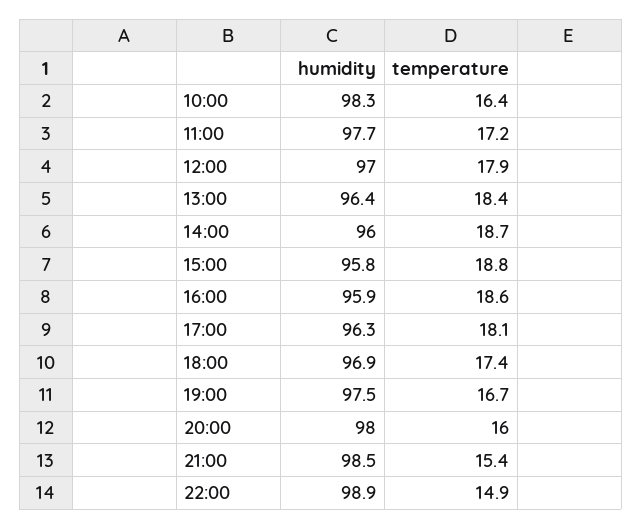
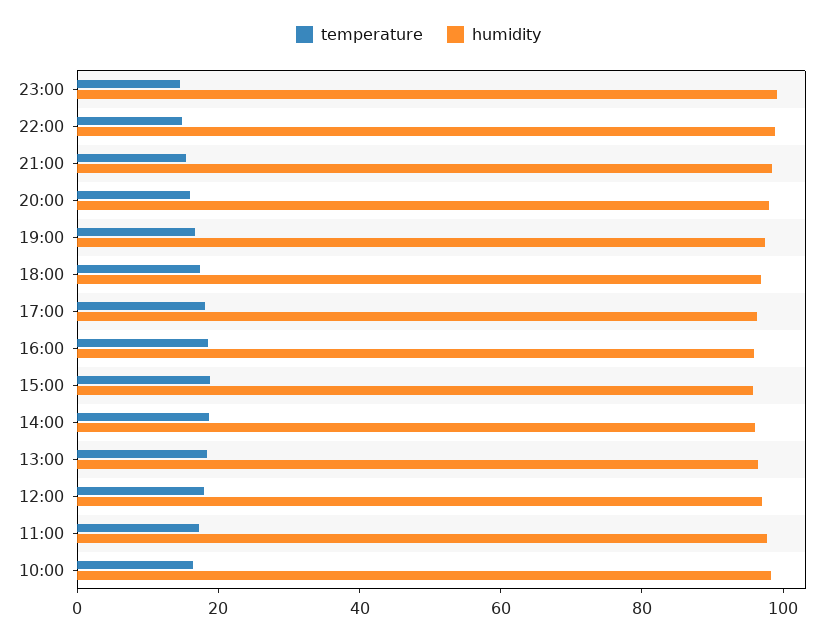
temperature, 23:00: none -> 15
humidity, 23:00: none -> 100

